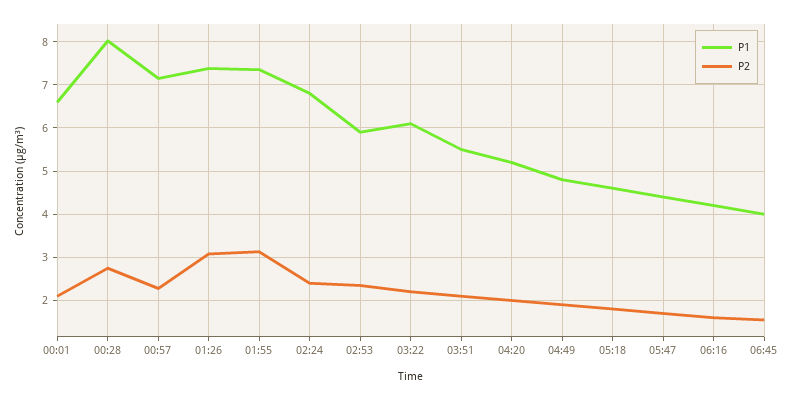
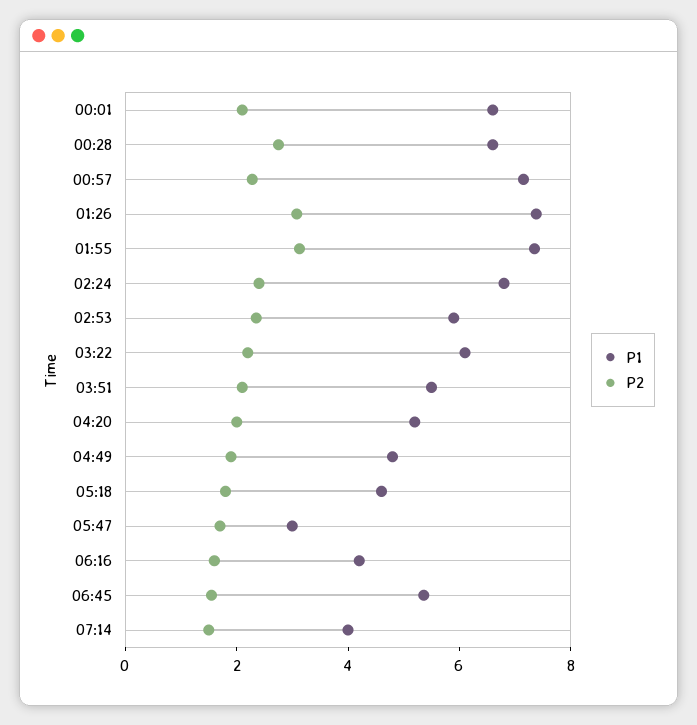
P1, 00:28: 8 -> 6.5
P1, 05:47: 4.4 -> 3
P1, 06:45: 4 -> 5.5
P1, 07:14: none -> 4
P2, 07:14: none -> 1.5

